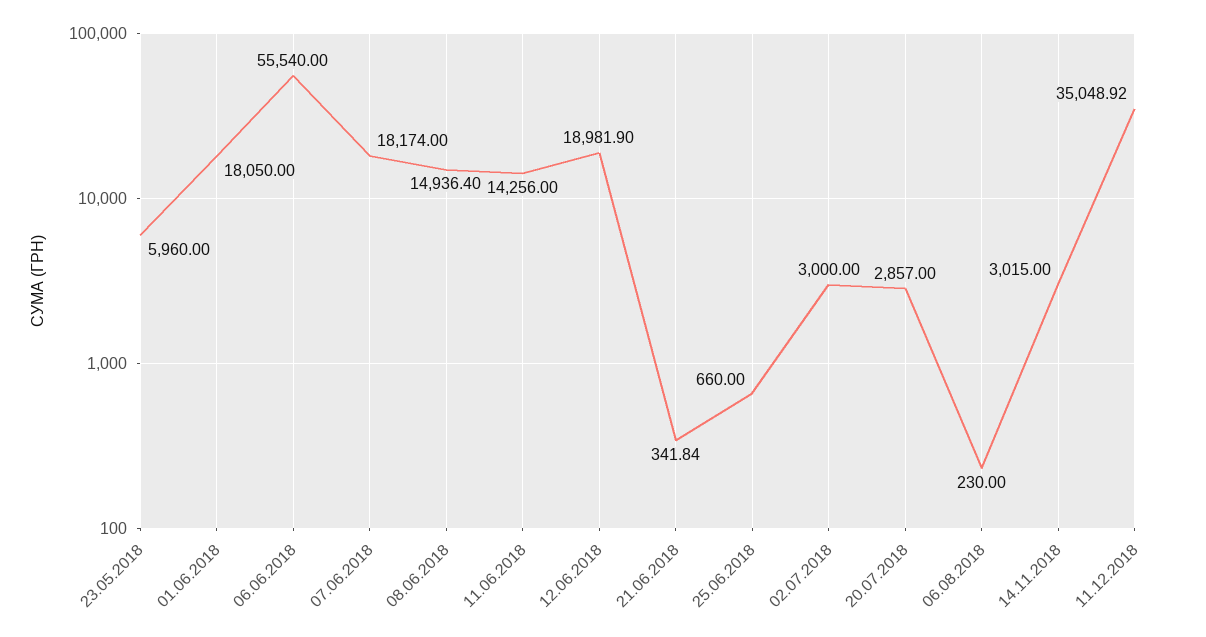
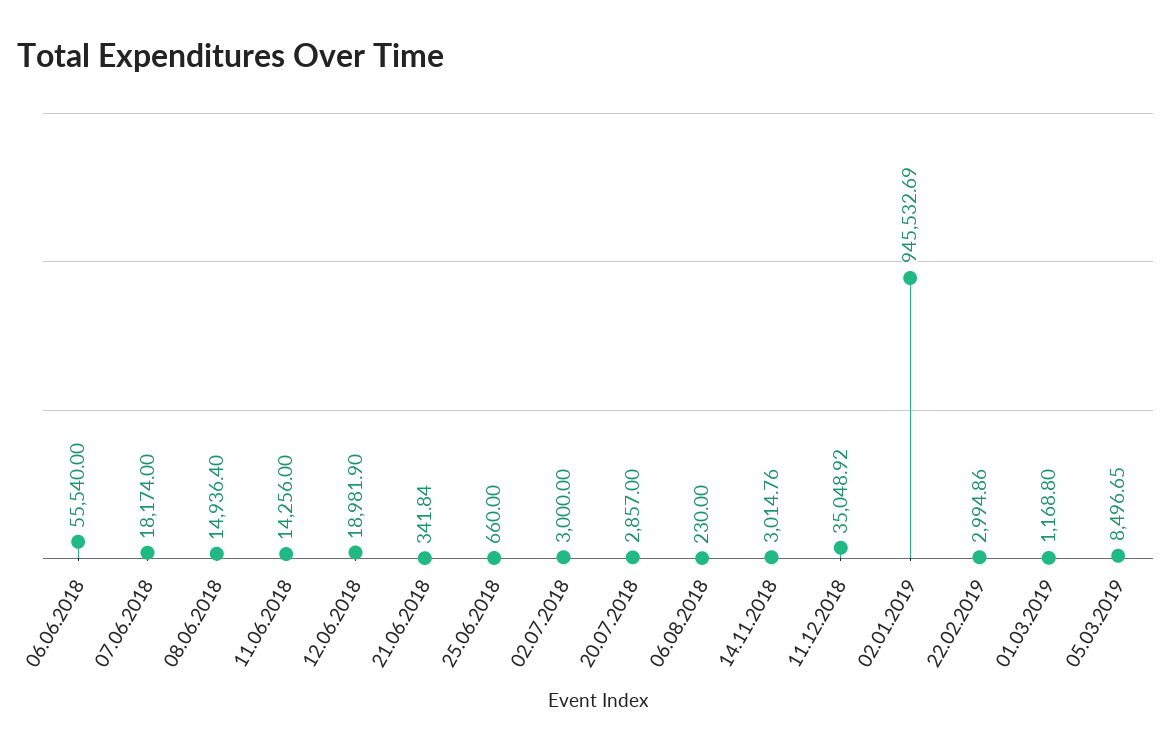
23.05.2018: 5960 -> none
01.06.2018: 18050 -> none
14.11.2018: 3015 -> 3014.76
02.01.2019: none -> 945532.69
22.02.2019: none -> 2994.86
01.03.2019: none -> 1168.8
05.03.2019: none -> 8496.65

